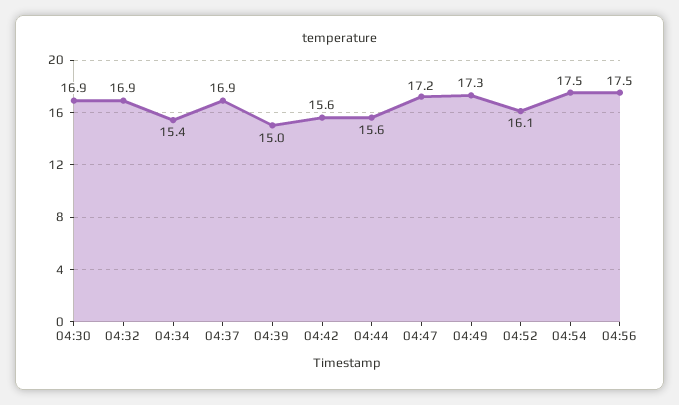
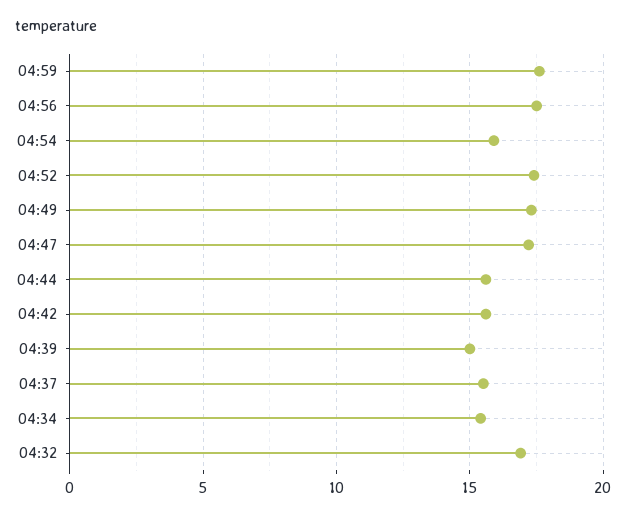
04:30: 16.9 -> none
04:37: 16.9 -> 15.5
04:52: 16.1 -> 17.5
04:54: 17.5 -> 16
04:59: none -> 17.5

